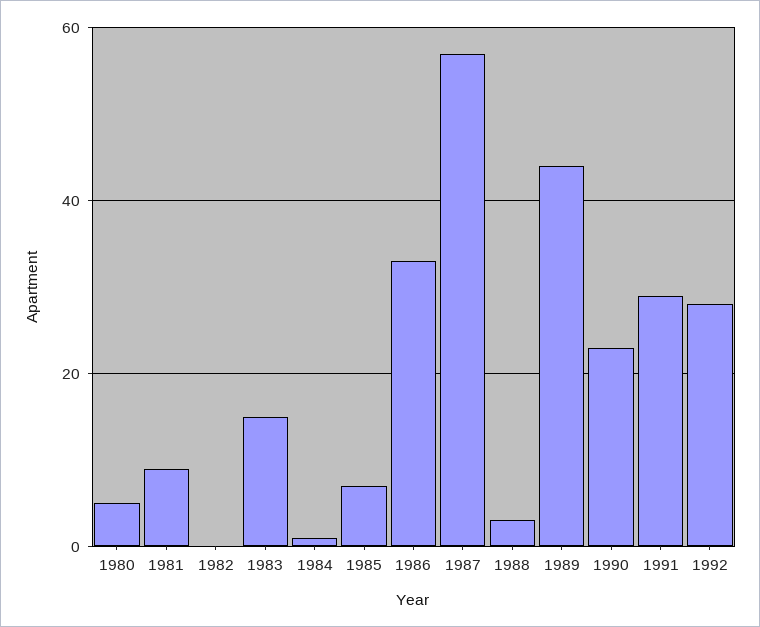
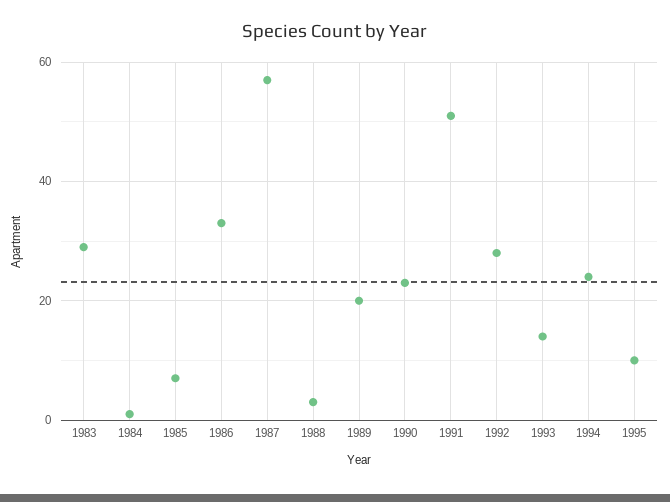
1980: 5 -> none
1981: 10 -> none
1982: 0 -> none
1983: 15 -> 30
1989: 45 -> 20
1991: 30 -> 50
1993: none -> 15
1994: none -> 25
1995: none -> 10

